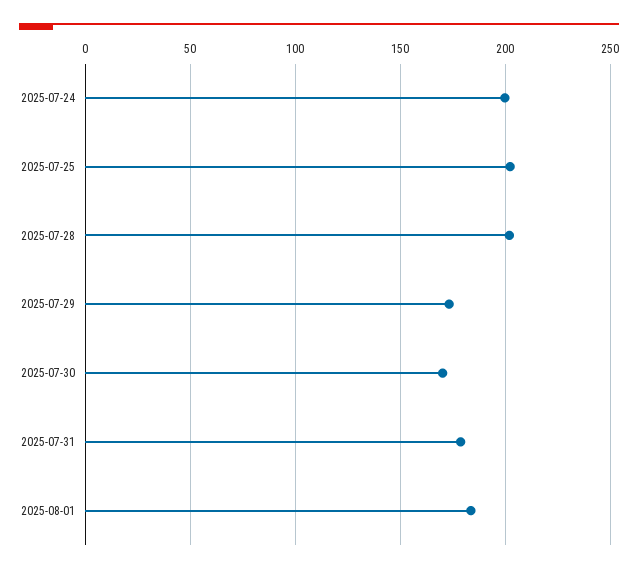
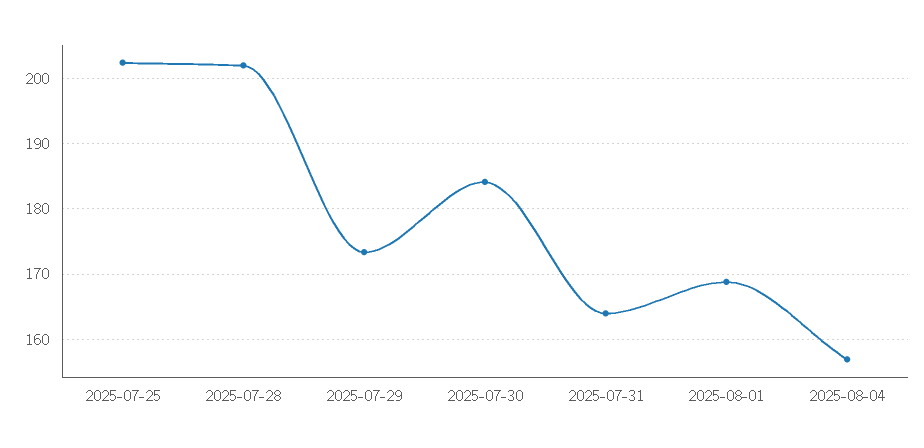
2025-07-24: 200 -> none
2025-07-30: 170 -> 184
2025-07-31: 180 -> 164
2025-08-01: 185 -> 169
2025-08-04: none -> 157

